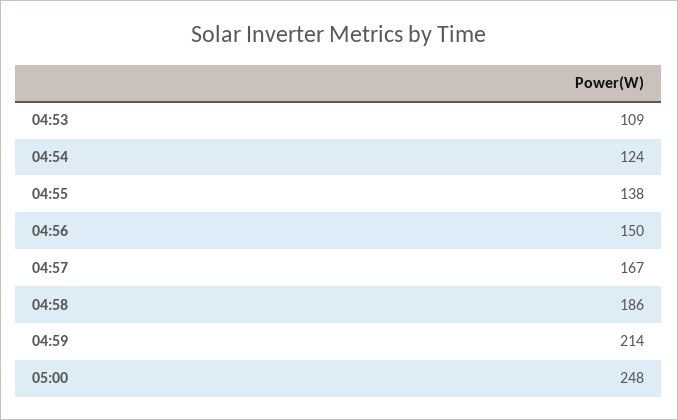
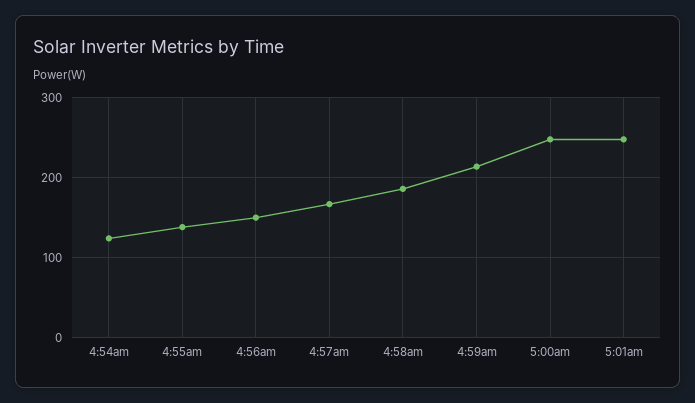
04:53: 109 -> none
5:01am: none -> 250

